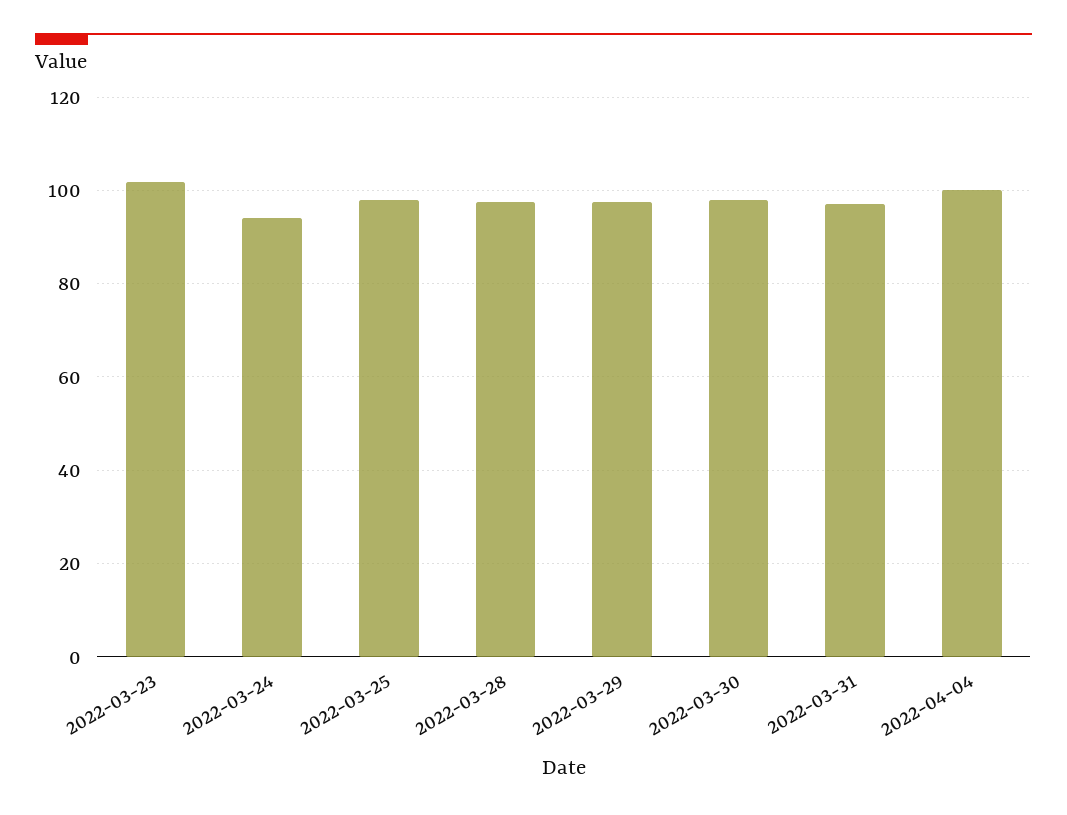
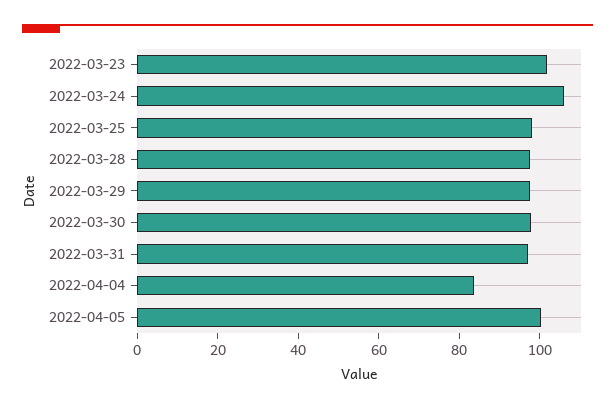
2022-03-24: 94 -> 105
2022-04-04: 100 -> 85
2022-04-05: none -> 100

